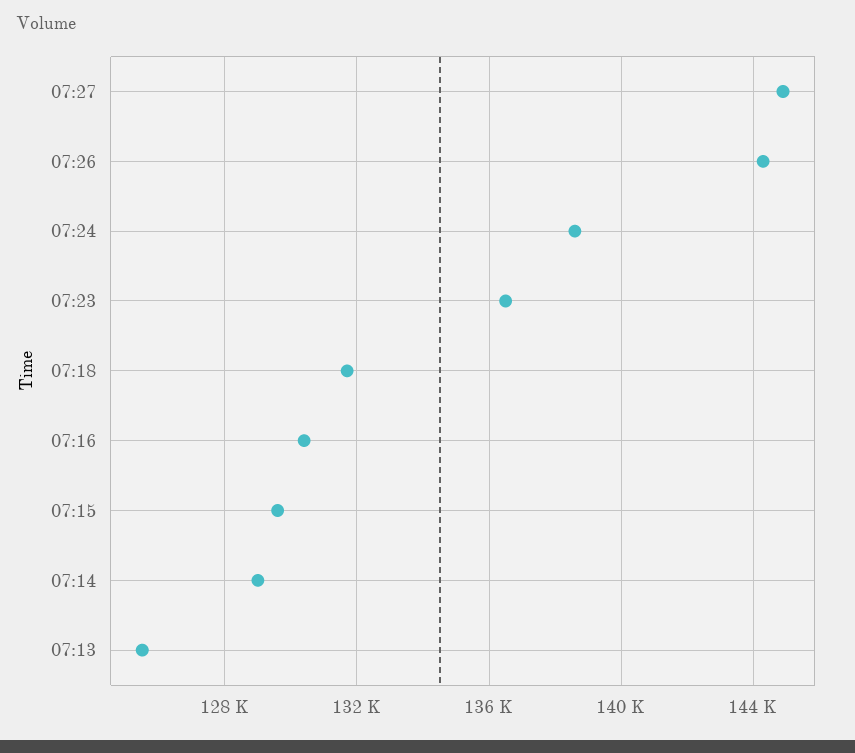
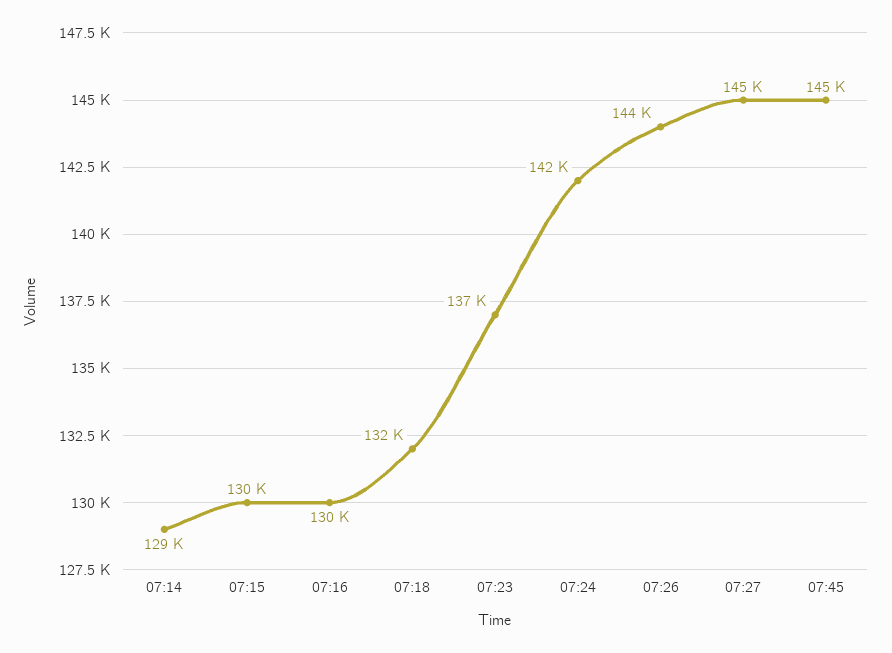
07:24: 138500 -> 142000
07:13: 125500 -> none
07:45: none -> 145000

